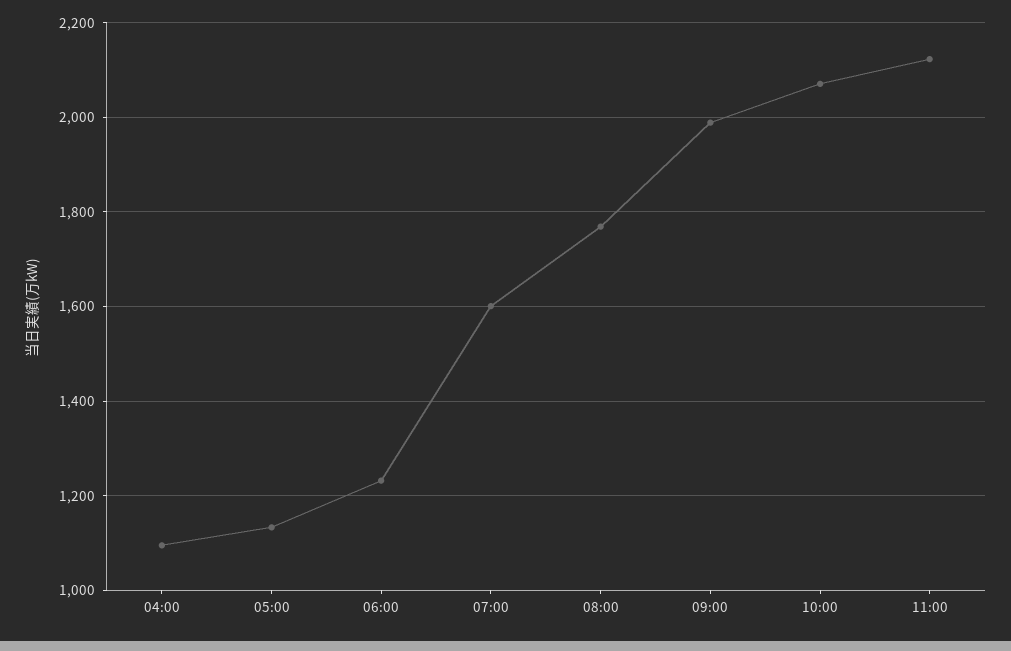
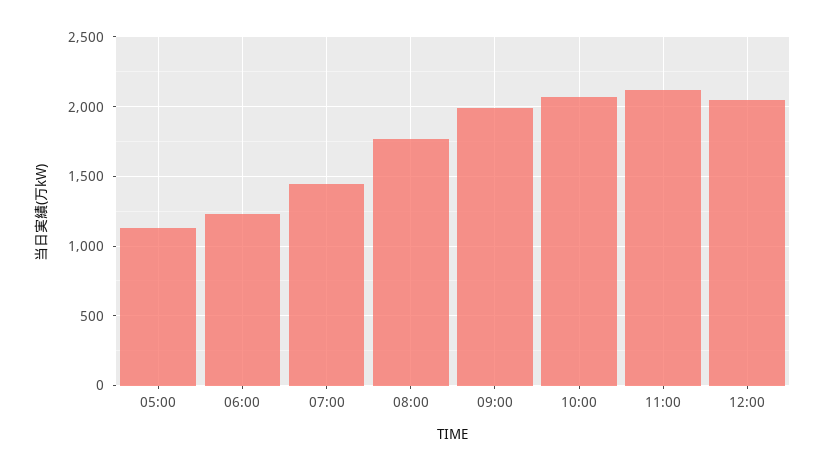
04:00: 1100 -> none
07:00: 1600 -> 1450
12:00: none -> 2050

